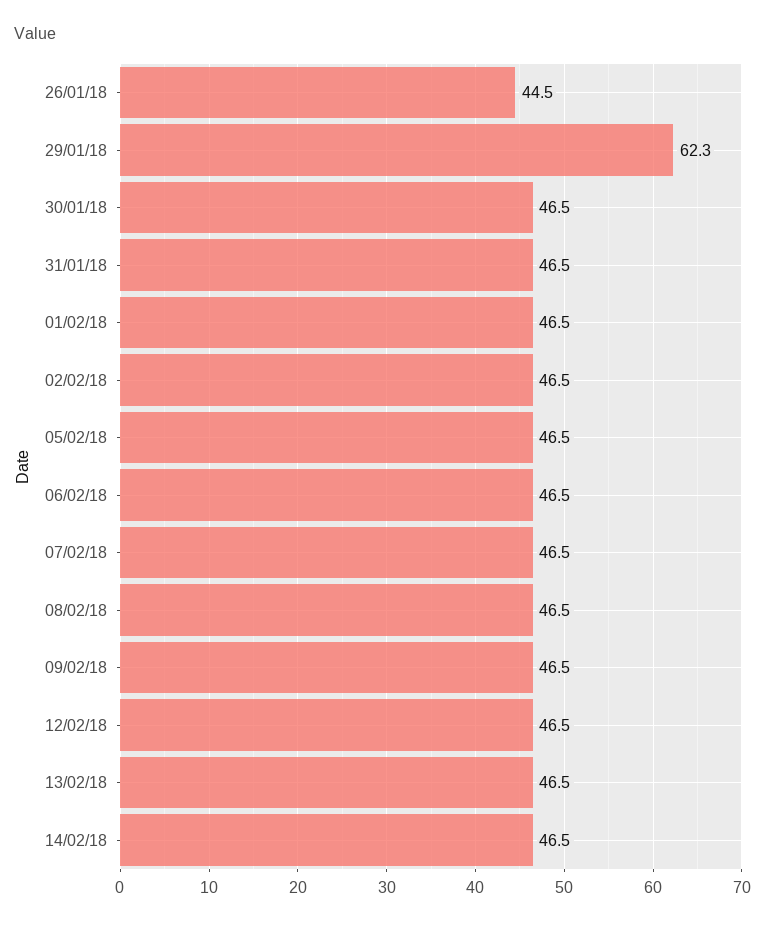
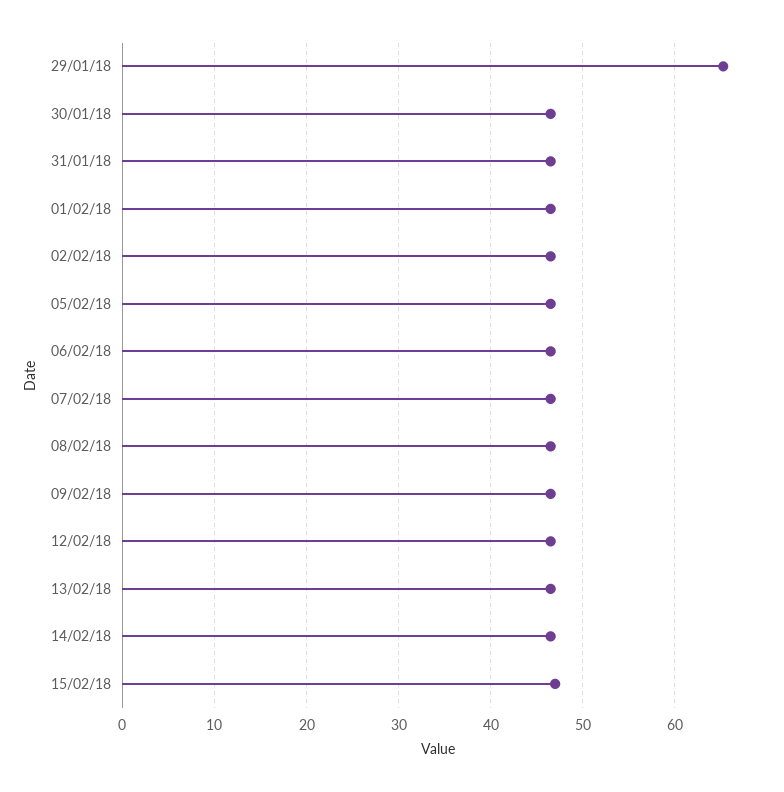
26/01/18: 44.5 -> none
29/01/18: 62.3 -> 65
15/02/18: none -> 47

